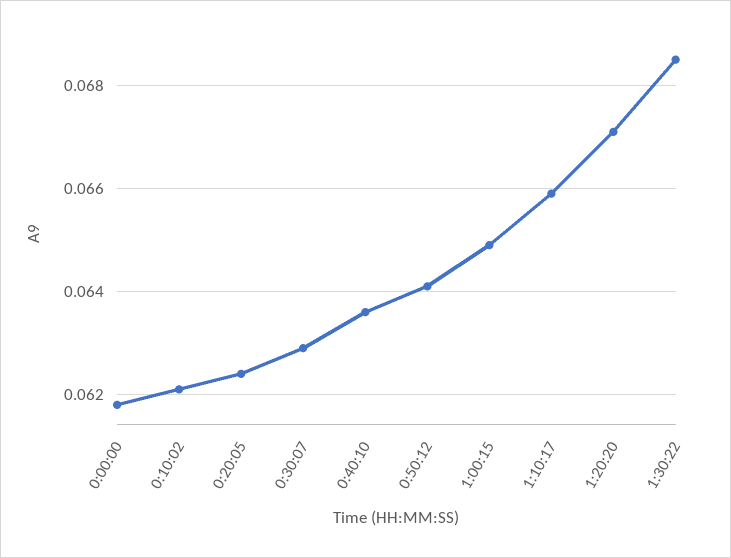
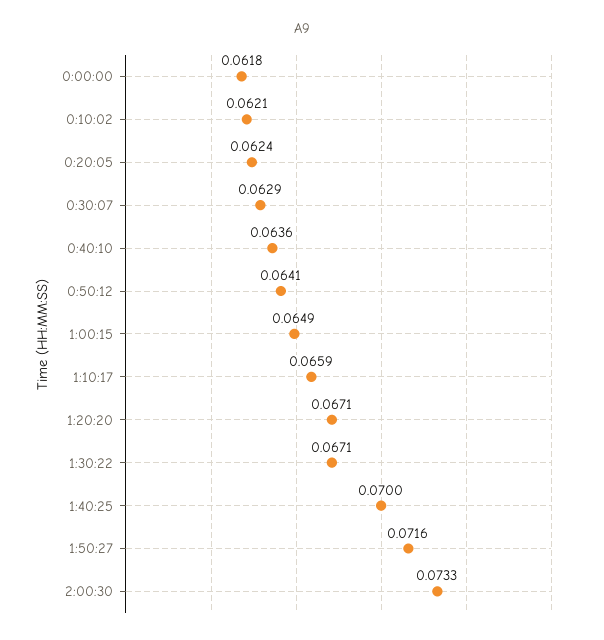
1:30:22: 0.0685 -> 0.0671
1:40:25: none -> 0.07
1:50:27: none -> 0.0716
2:00:30: none -> 0.0733

